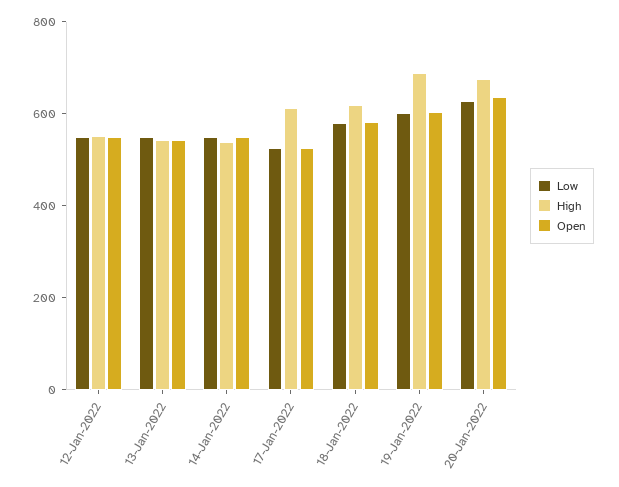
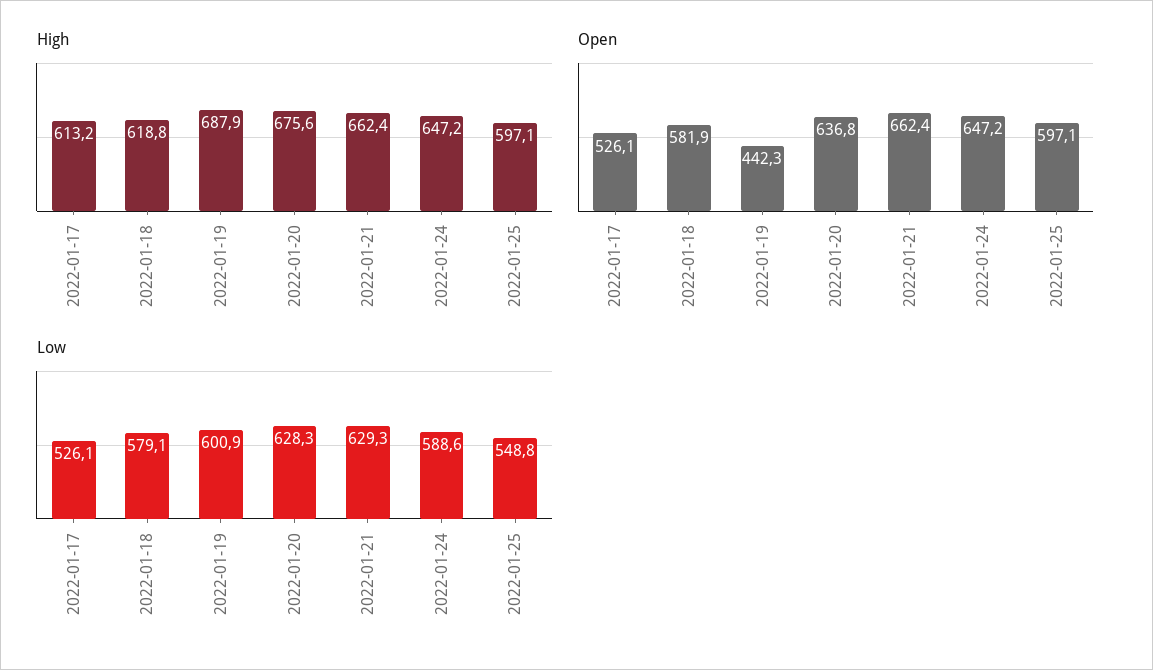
Low, 12-Jan-2022: 550 -> none
High, 12-Jan-2022: 550 -> none
Open, 12-Jan-2022: 550 -> none
Low, 13-Jan-2022: 550 -> none
High, 13-Jan-2022: 550 -> none
Open, 13-Jan-2022: 550 -> none
Low, 14-Jan-2022: 550 -> none
High, 14-Jan-2022: 550 -> none
Open, 14-Jan-2022: 550 -> none
Open, 19-Jan-2022: 600 -> 442.3
High, 2022-01-21: none -> 662.4
High, 2022-01-24: none -> 647.2
High, 2022-01-25: none -> 597.1
Open, 2022-01-21: none -> 662.4
Open, 2022-01-24: none -> 647.2
Open, 2022-01-25: none -> 597.1
Low, 2022-01-21: none -> 629.3
Low, 2022-01-24: none -> 588.6
Low, 2022-01-25: none -> 548.8

